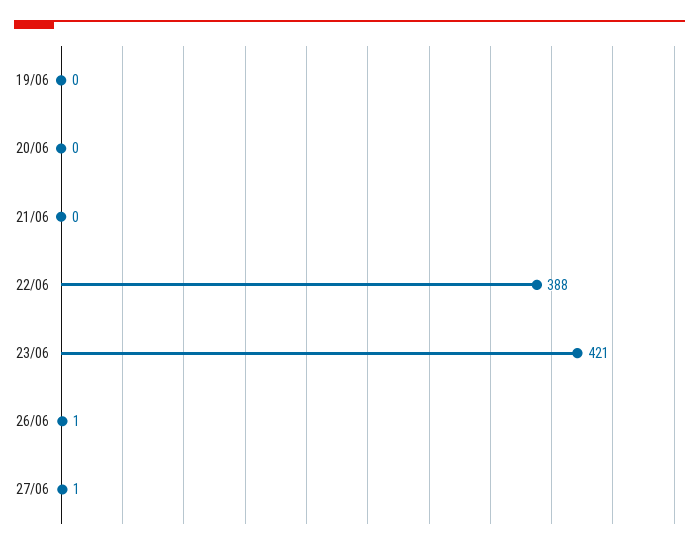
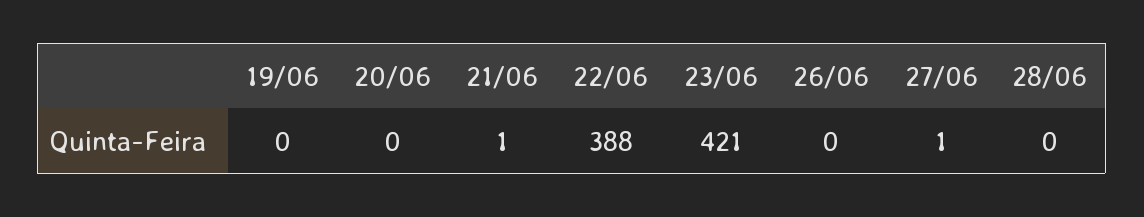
21/06: 0 -> 1
26/06: 1 -> 0
28/06: none -> 0

